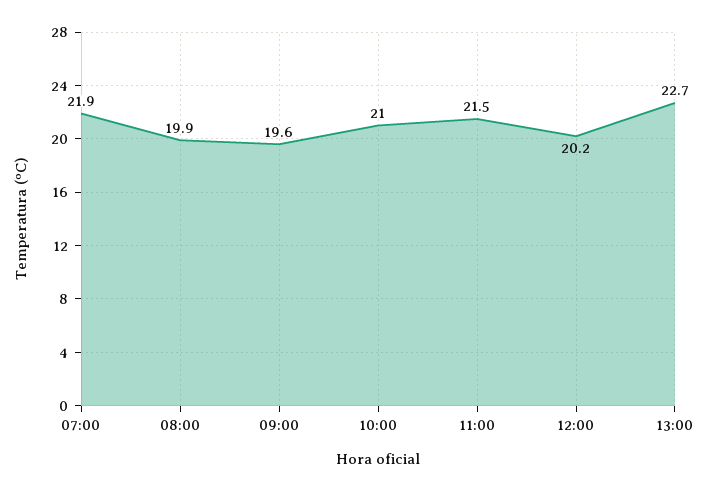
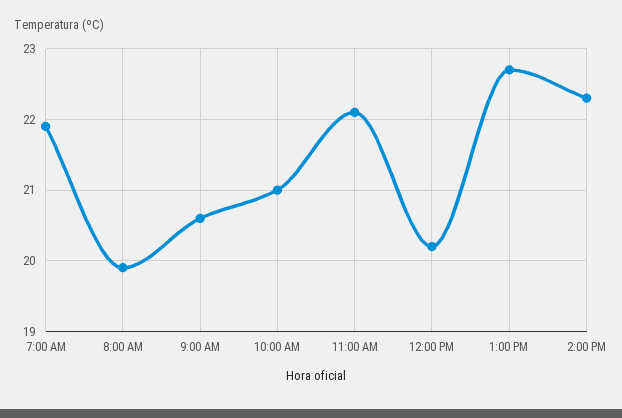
09:00: 19.6 -> 20.6
11:00: 21.5 -> 22.1
2:00 PM: none -> 22.3

